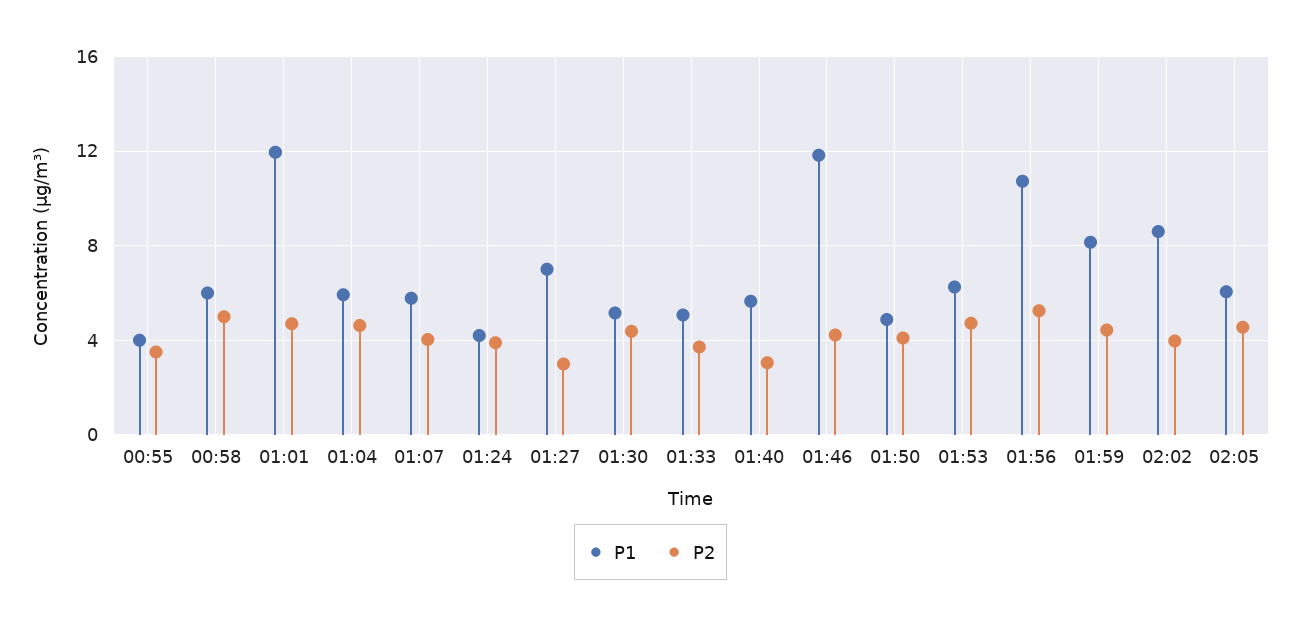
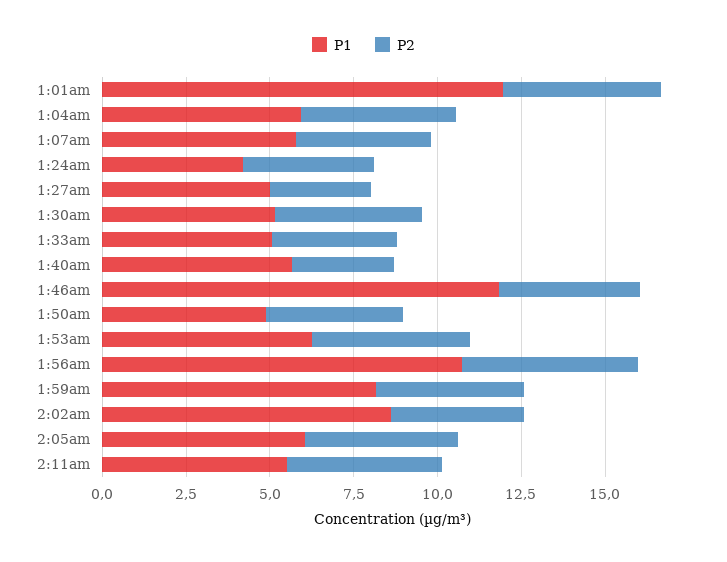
P1, 00:55: 4 -> none
P2, 00:55: 3.5 -> none
P1, 00:58: 6 -> none
P2, 00:58: 5 -> none
P1, 01:27: 7 -> 5
P1, 2:11am: none -> 5.5
P2, 2:11am: none -> 4.5

